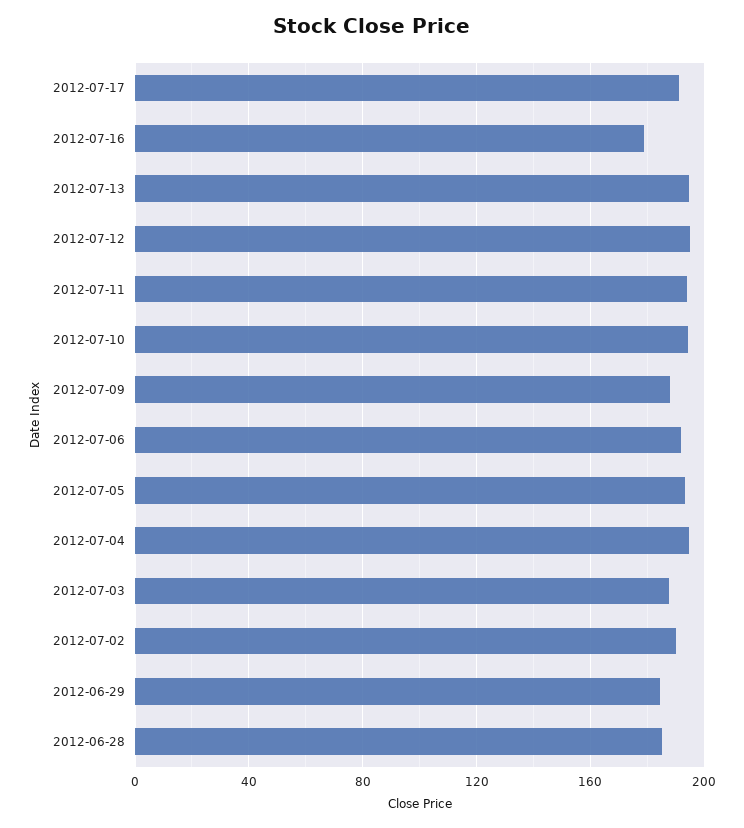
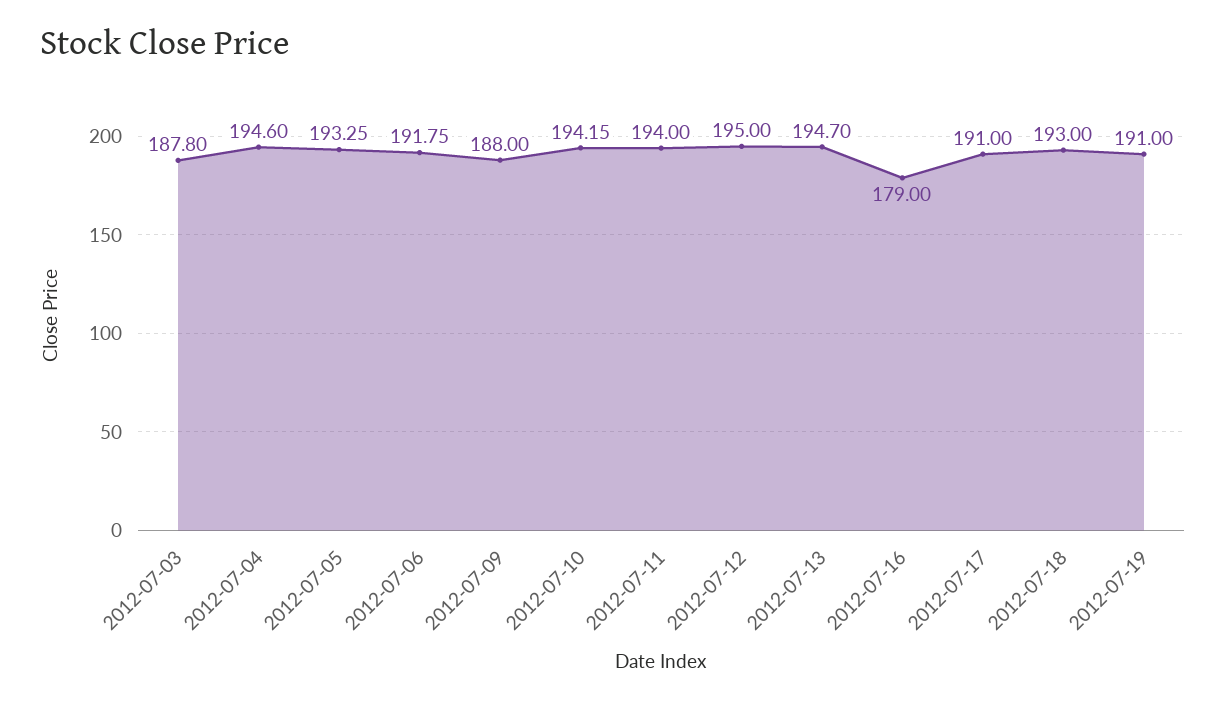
2012-07-02: 190 -> none
2012-06-29: 185 -> none
2012-06-28: 185 -> none
2012-07-18: none -> 193
2012-07-19: none -> 191

